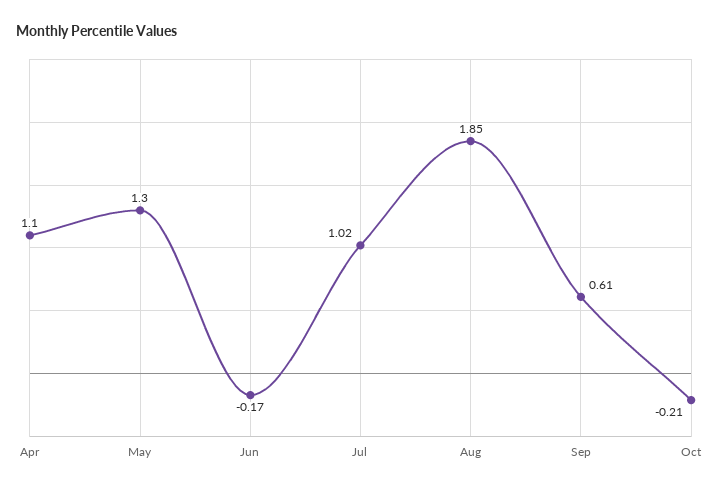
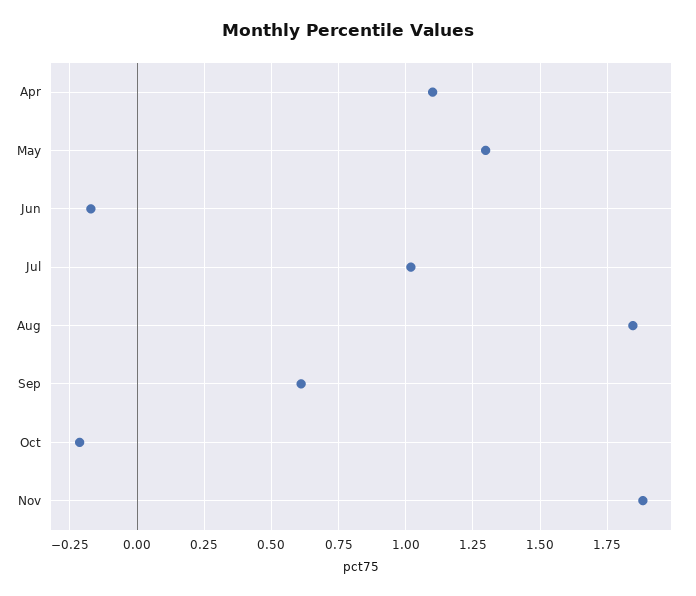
Nov: none -> 1.875

